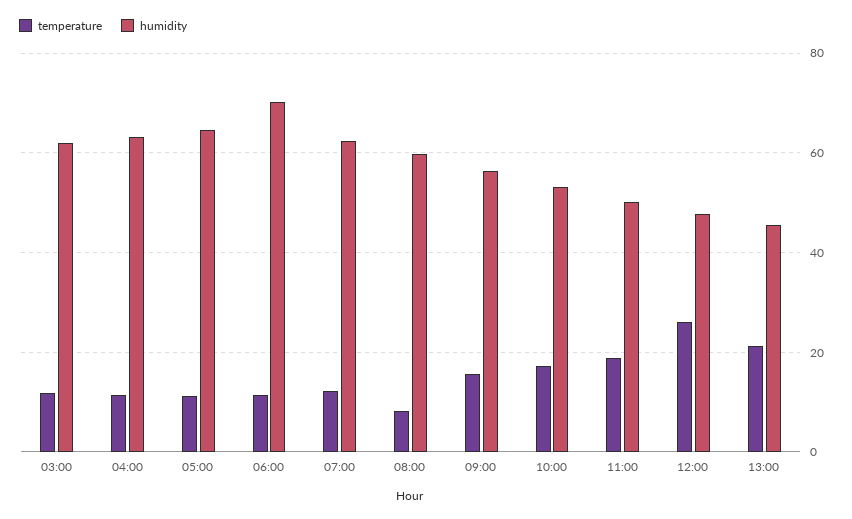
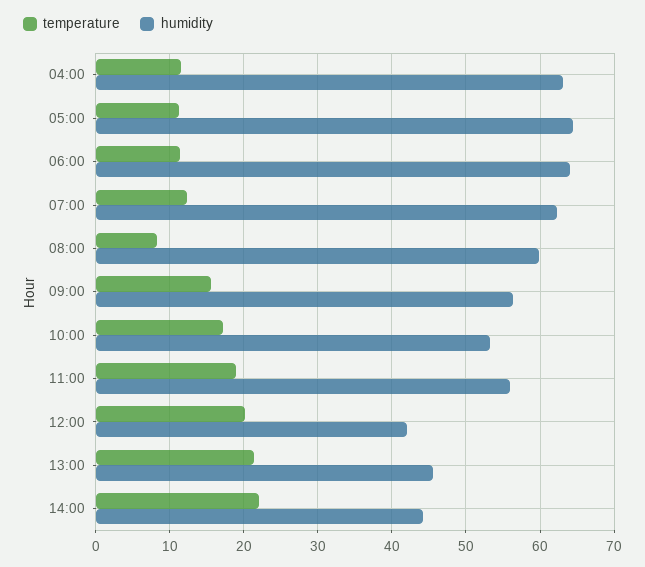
temperature, 03:00: 12 -> none
humidity, 03:00: 62 -> none
humidity, 06:00: 70 -> 64
humidity, 11:00: 50 -> 56
temperature, 12:00: 26 -> 20
humidity, 12:00: 48 -> 42
temperature, 14:00: none -> 22
humidity, 14:00: none -> 44

